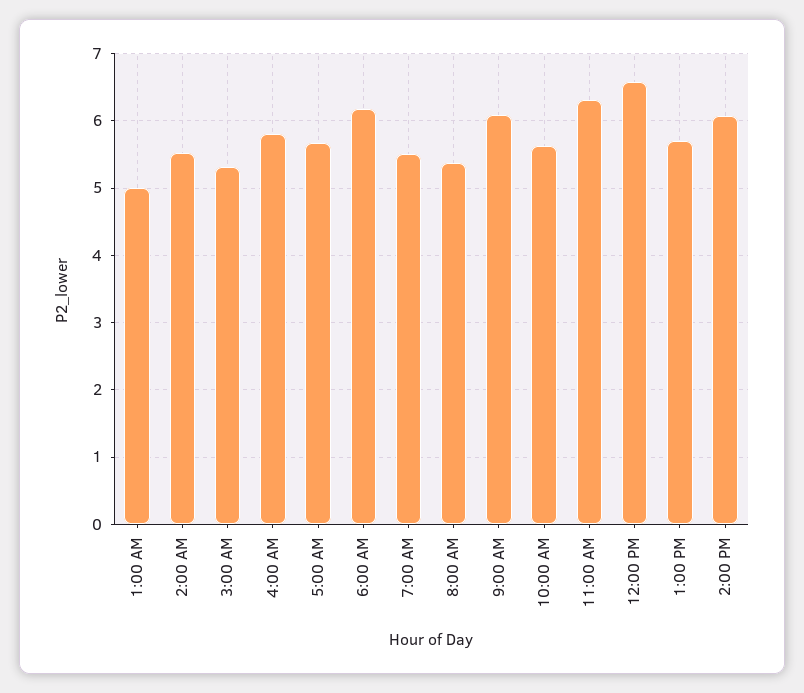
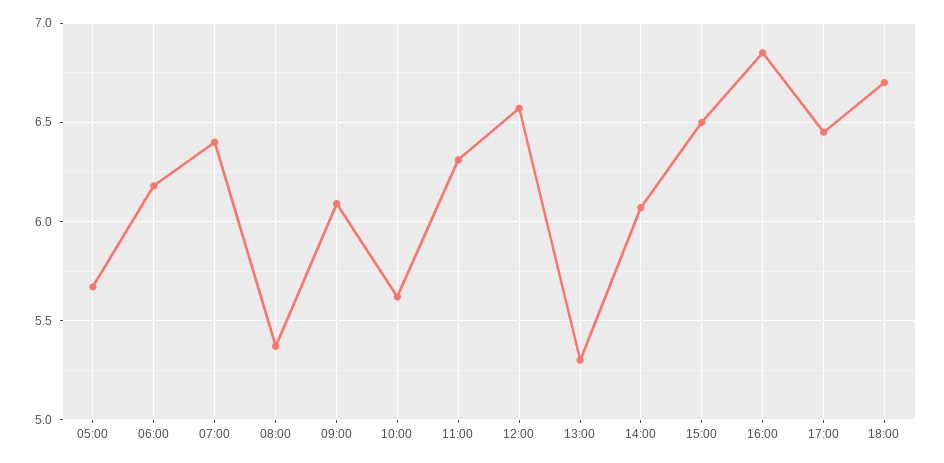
1:00 AM: 5 -> none
2:00 AM: 5.5 -> none
3:00 AM: 5.3 -> none
4:00 AM: 5.8 -> none
7:00 AM: 5.5 -> 6.4
1:00 PM: 5.7 -> 5.3
15:00: none -> 6.5
16:00: none -> 6.85
17:00: none -> 6.45
18:00: none -> 6.7

